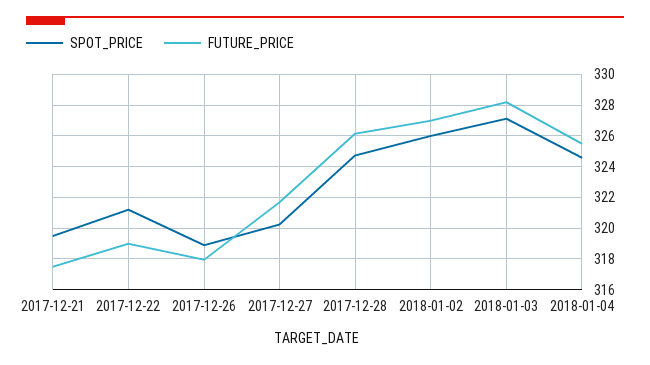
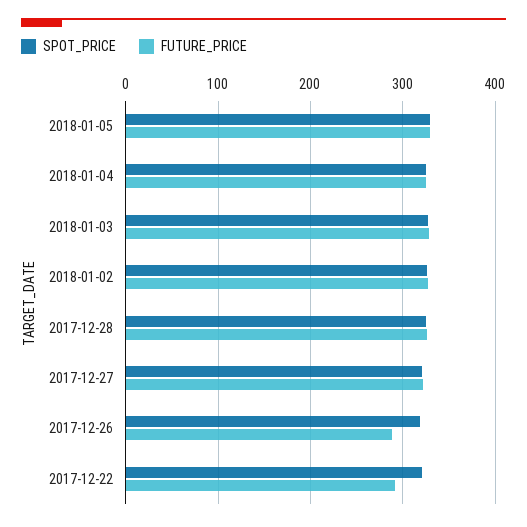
SPOT_PRICE, 2017-12-21: 319.5 -> none
FUTURE_PRICE, 2017-12-21: 317.5 -> none
FUTURE_PRICE, 2017-12-22: 319 -> 290
FUTURE_PRICE, 2017-12-26: 318 -> 290
SPOT_PRICE, 2018-01-05: none -> 330
FUTURE_PRICE, 2018-01-05: none -> 330

